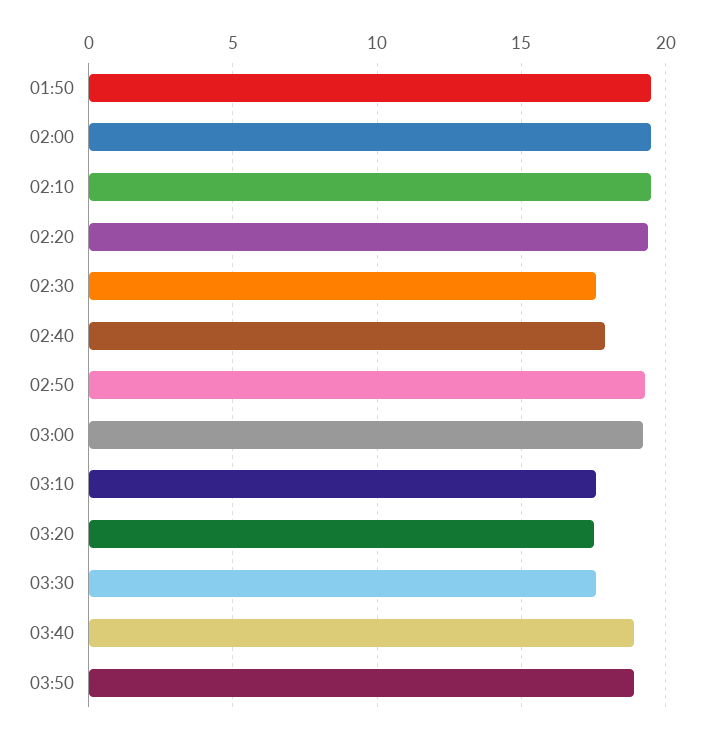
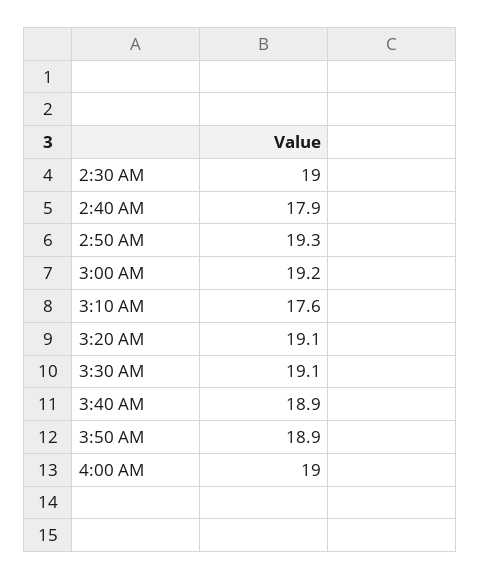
01:50: 19.5 -> none
02:00: 19.5 -> none
02:10: 19.5 -> none
02:20: 19.5 -> none
02:30: 17.5 -> 19
03:20: 17.5 -> 19.1
03:30: 17.5 -> 19.1
4:00 AM: none -> 19

